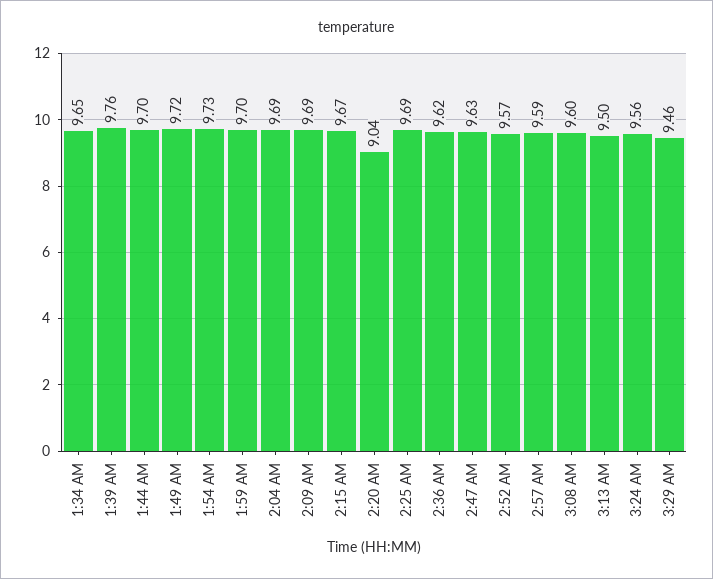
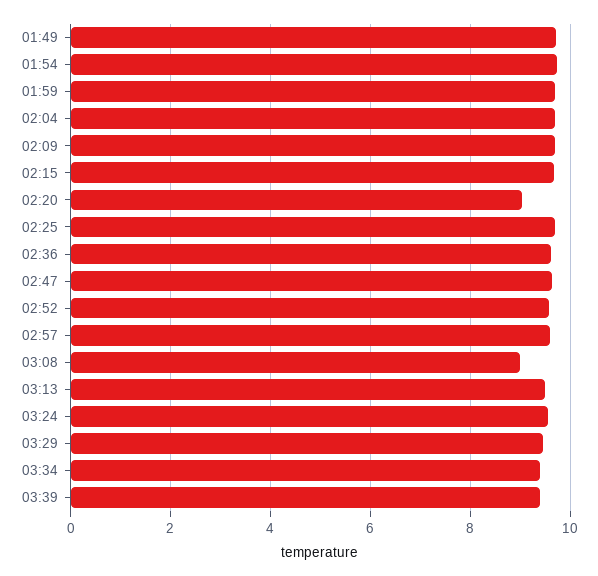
1:34 AM: 9.65 -> none
1:39 AM: 9.76 -> none
1:44 AM: 9.7 -> none
3:08 AM: 9.6 -> 9
03:34: none -> 9.4
03:39: none -> 9.4

